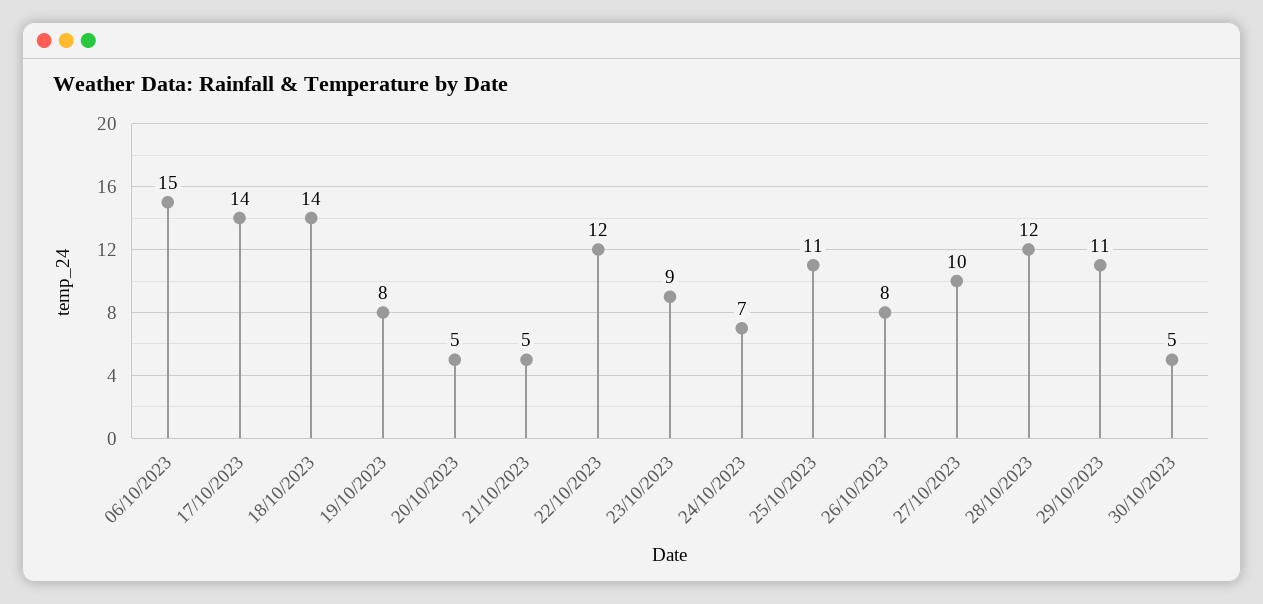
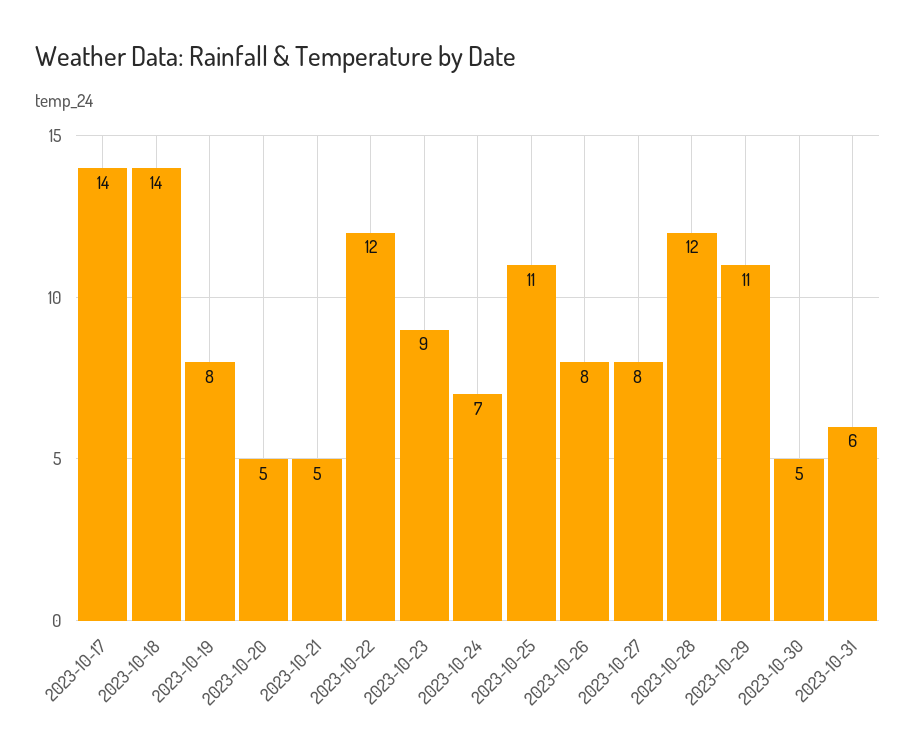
06/10/2023: 15 -> none
27/10/2023: 10 -> 8
2023-10-31: none -> 6

